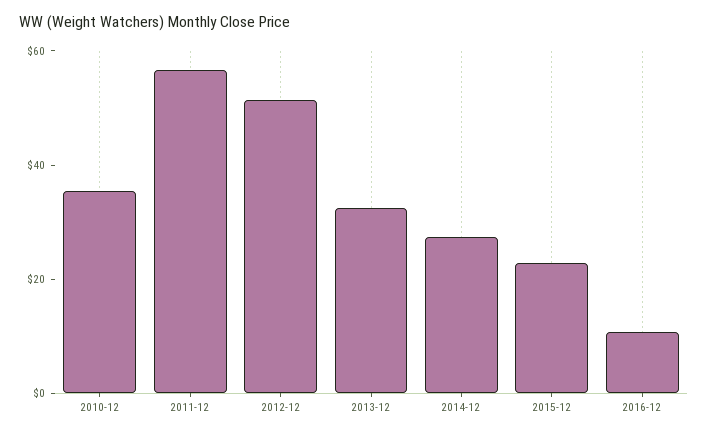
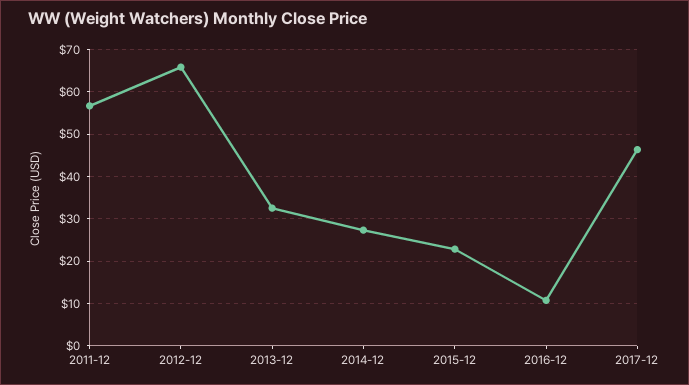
2010-12: 35 -> none
2012-12: 50 -> 66
2017-12: none -> 46

